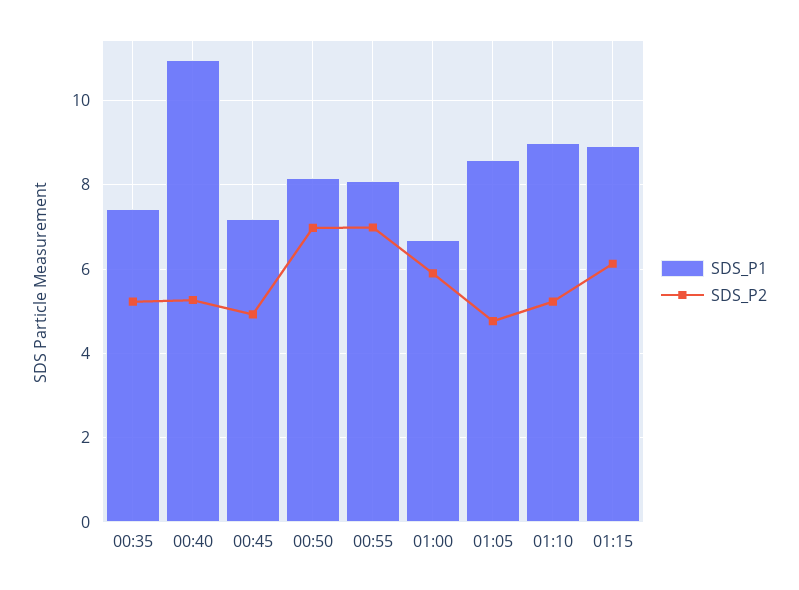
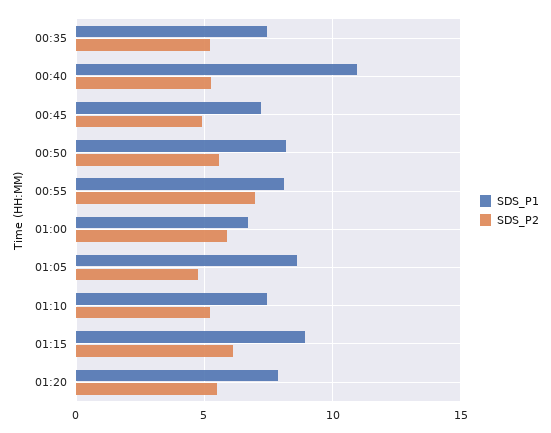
SDS_P2, 00:50: 7 -> 5.5
SDS_P1, 01:10: 9 -> 7.5
SDS_P1, 01:20: none -> 8
SDS_P2, 01:20: none -> 5.5

